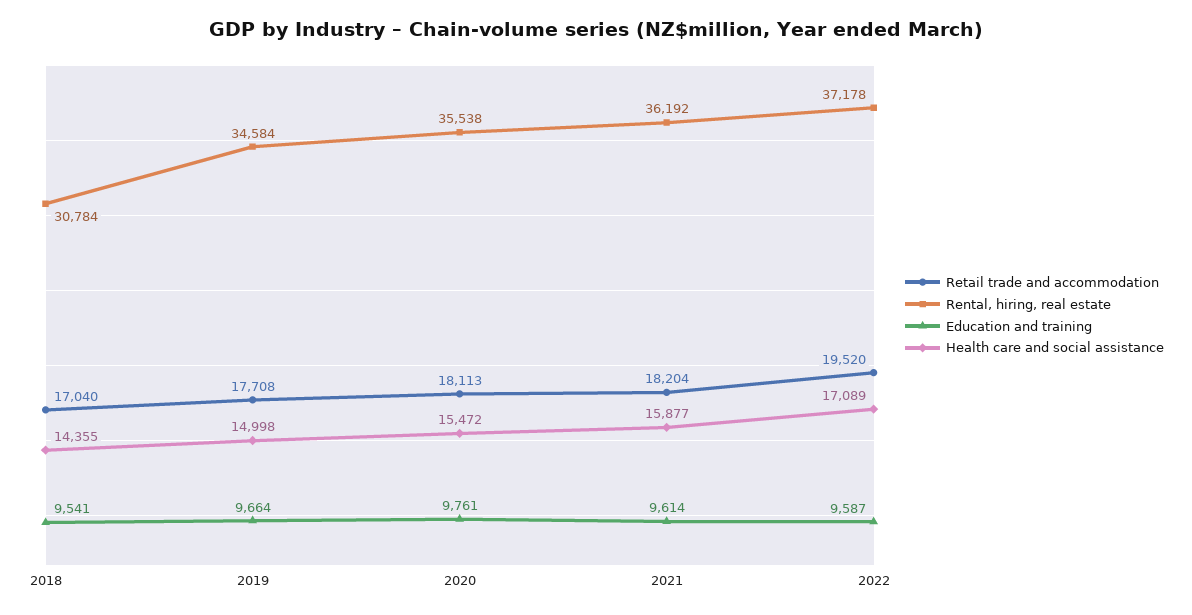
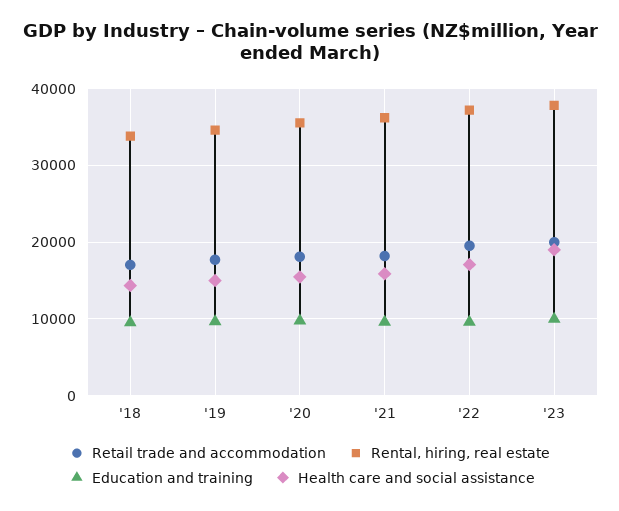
Rental, hiring, real estate, 2018: 30784 -> 34000
Retail trade and accommodation, '23: none -> 20000
Rental, hiring, real estate, '23: none -> 38000
Education and training, '23: none -> 10000
Health care and social assistance, '23: none -> 19000

